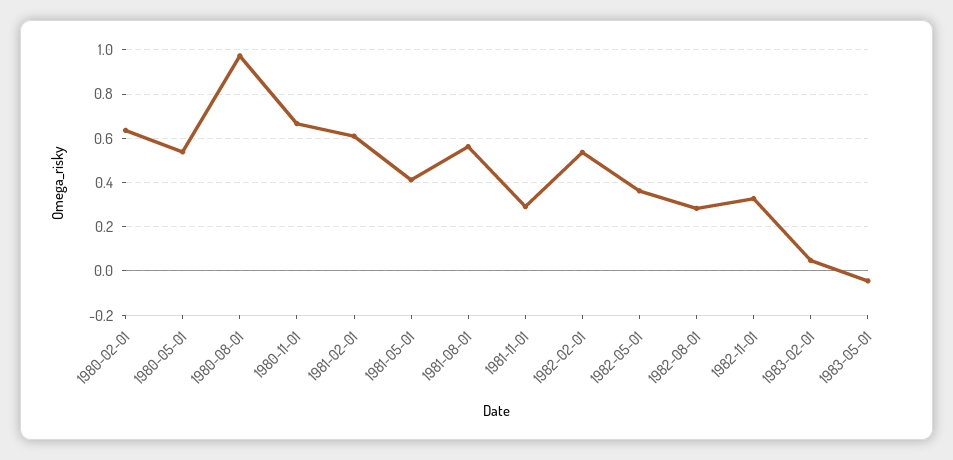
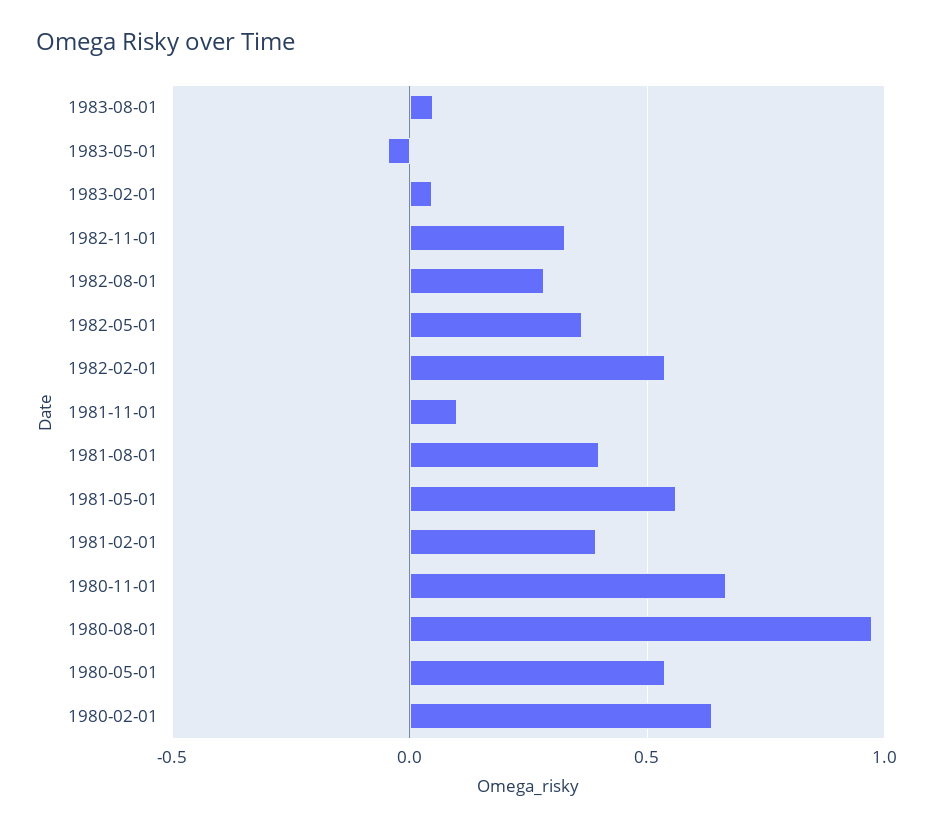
1981-02-01: 0.6 -> 0.4
1981-05-01: 0.4 -> 0.55
1981-08-01: 0.55 -> 0.4
1981-11-01: 0.3 -> 0.1
1983-08-01: none -> 0.05

